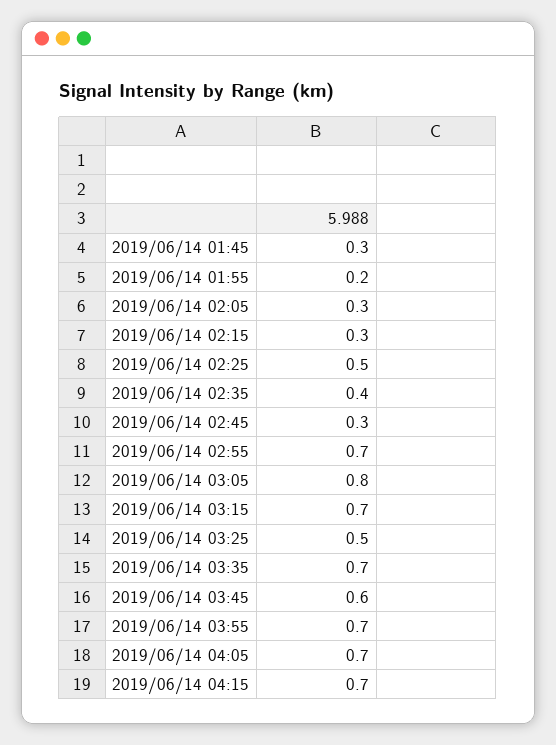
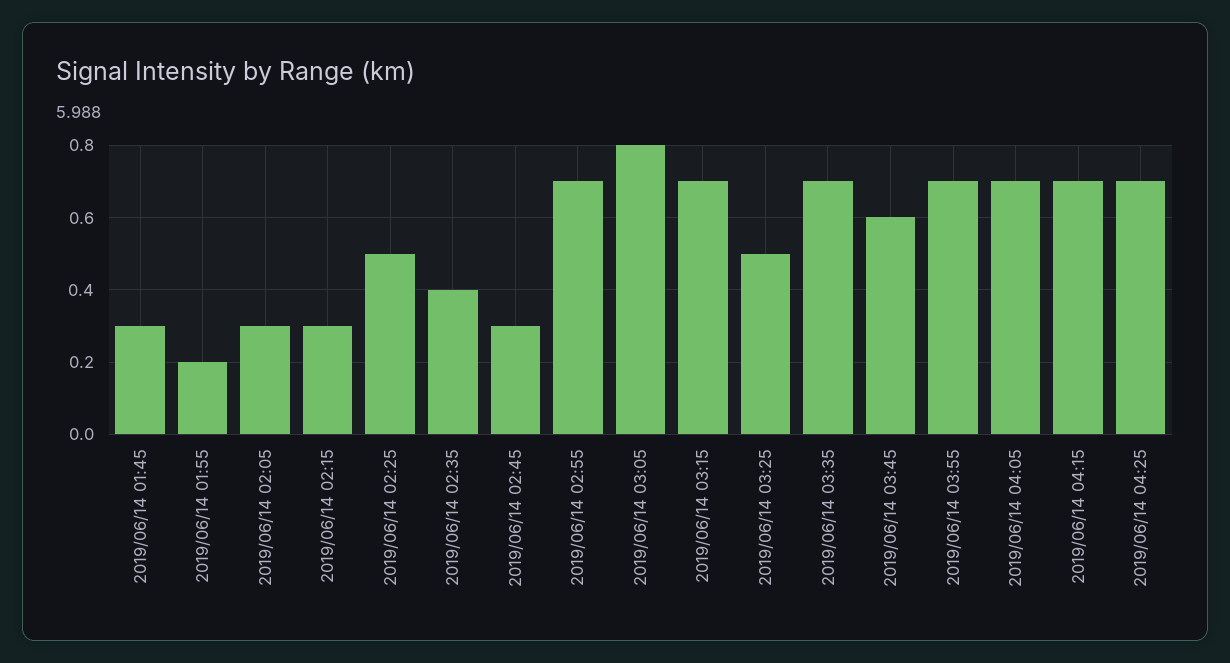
2019/06/14 04:25: none -> 0.7

